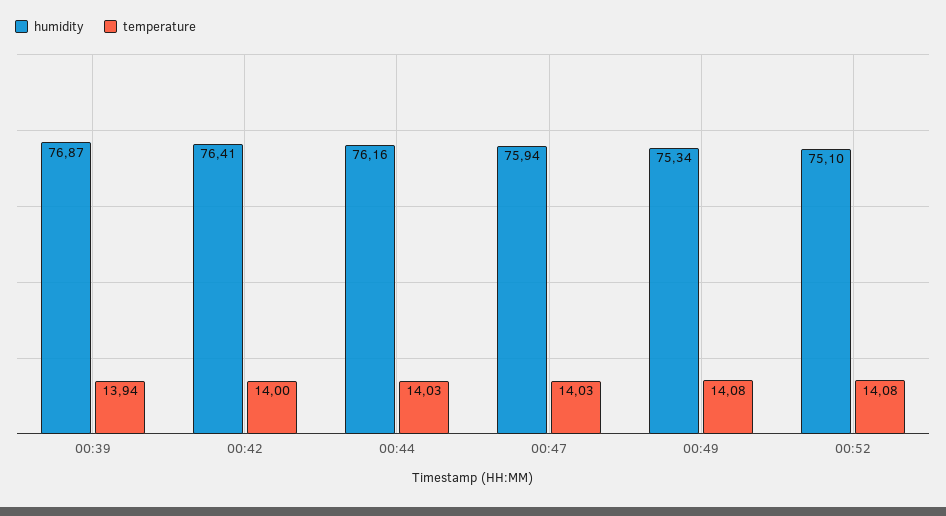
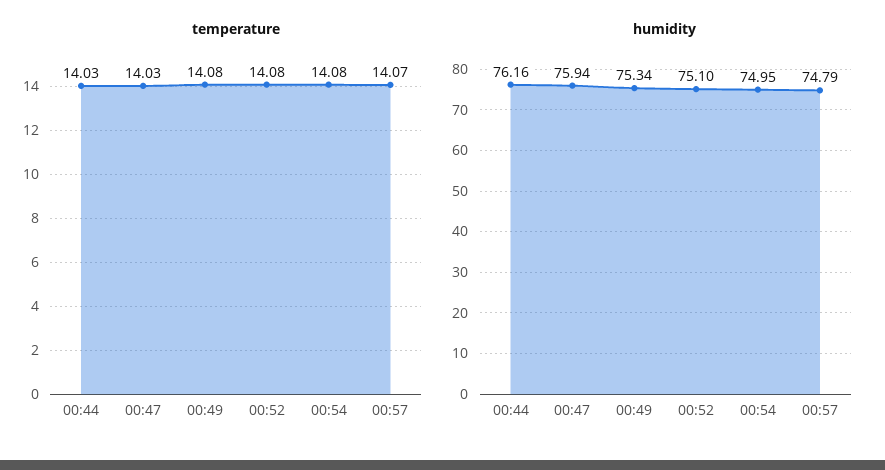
humidity, 00:39: 76.87 -> none
temperature, 00:39: 13.94 -> none
humidity, 00:42: 76.41 -> none
temperature, 00:42: 14 -> none
temperature, 00:54: none -> 14.08
temperature, 00:57: none -> 14.07
humidity, 00:54: none -> 74.95
humidity, 00:57: none -> 74.79

